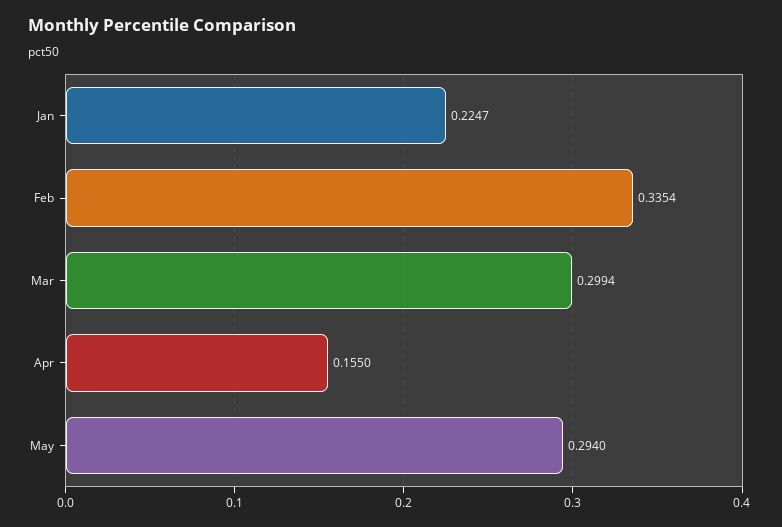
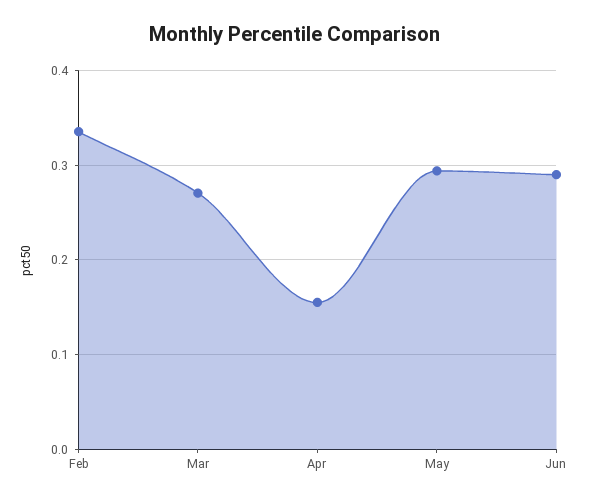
Jan: 0.2247 -> none
Mar: 0.2994 -> 0.27
Jun: none -> 0.29

